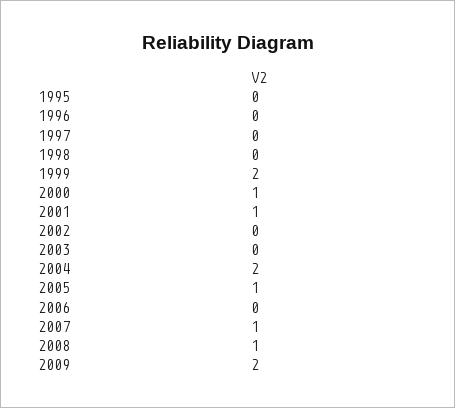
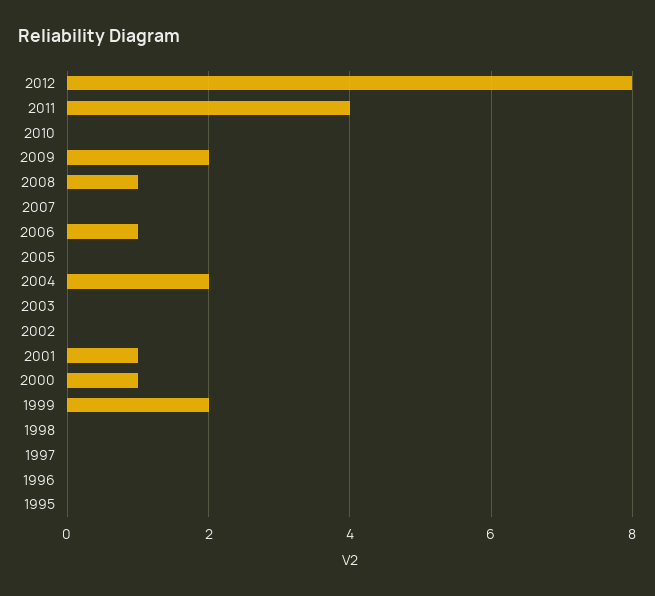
2005: 1 -> 0
2006: 0 -> 1
2007: 1 -> 0
2012: none -> 8
2011: none -> 4
2010: none -> 0

